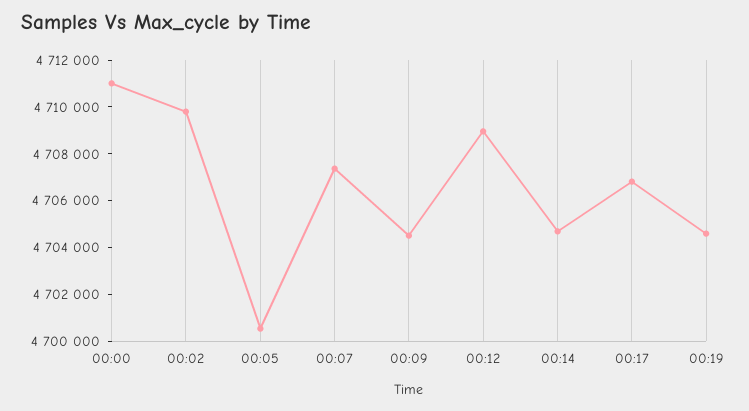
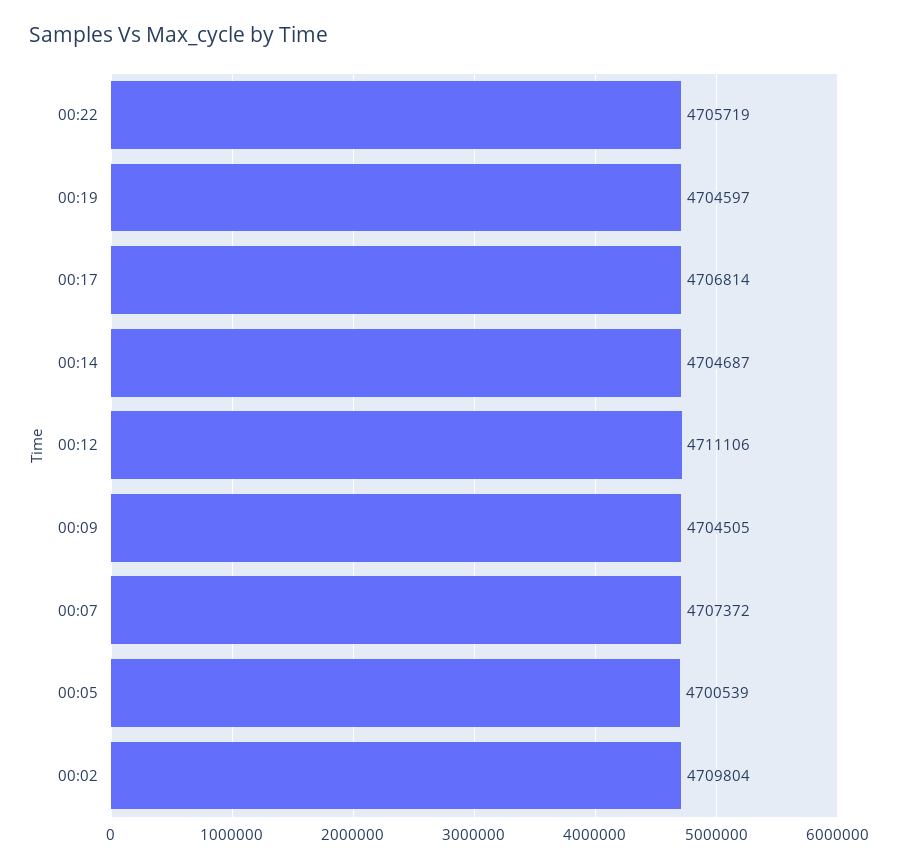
00:00: 4711000 -> none
00:12: 4709000 -> 4711106
00:22: none -> 4705719

